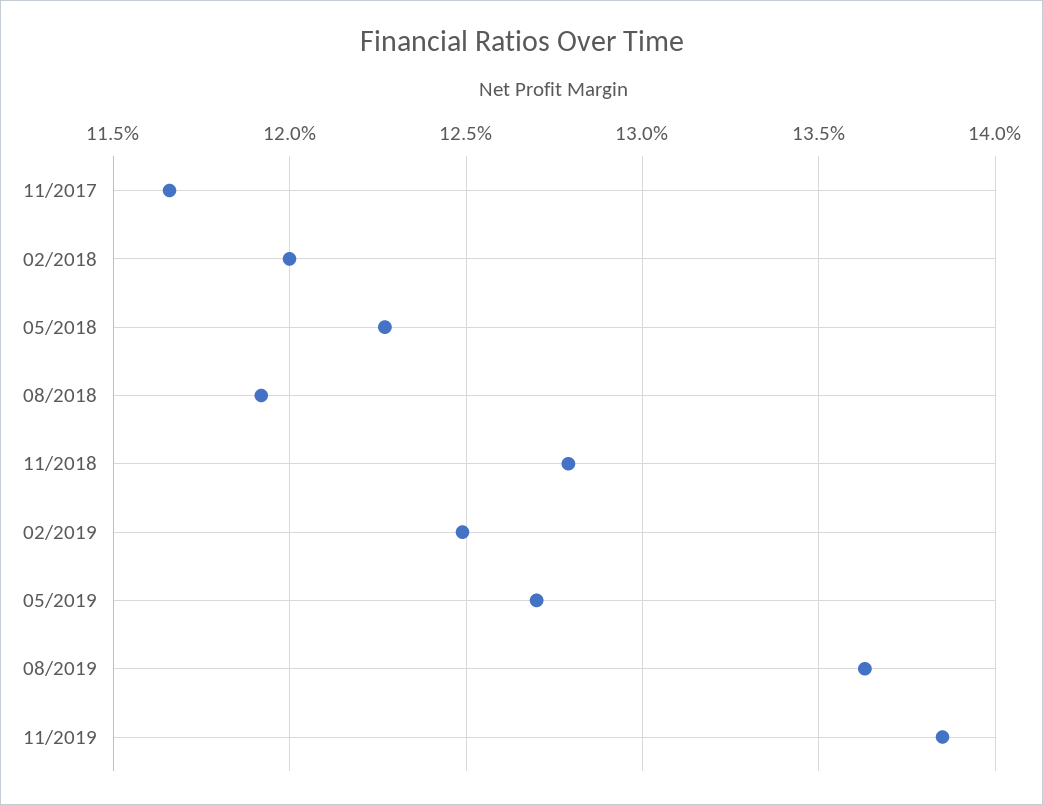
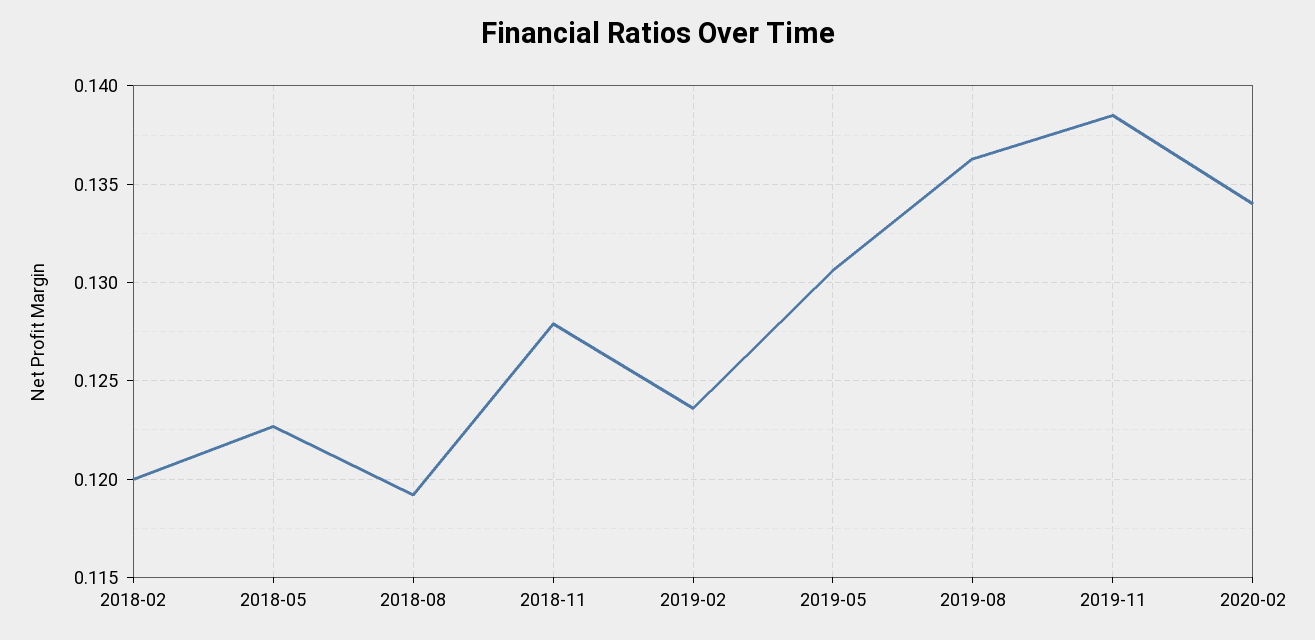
11/2017: 0.1165 -> none
02/2019: 0.125 -> 0.1235
05/2019: 0.127 -> 0.1305
2020-02: none -> 0.134

